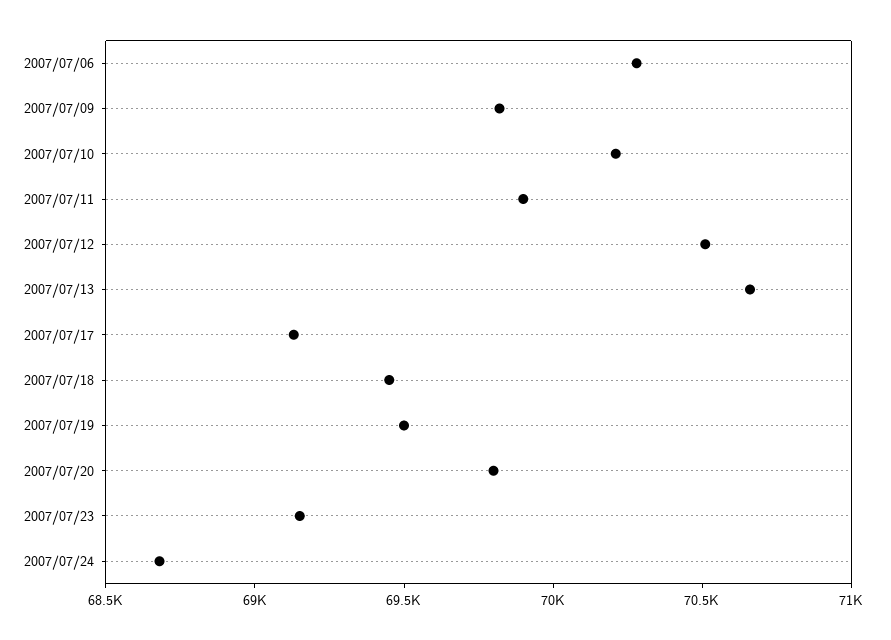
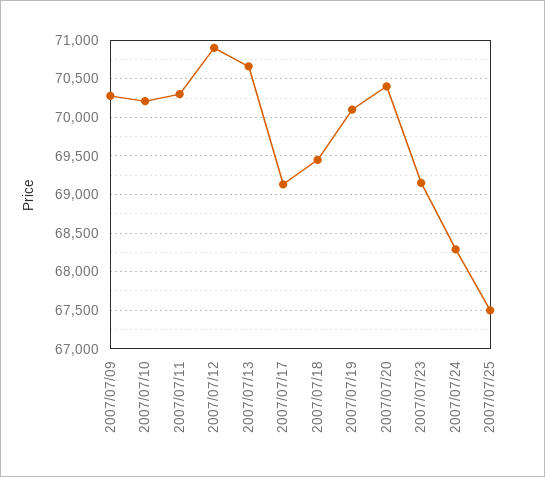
2007/07/06: 70300 -> none
2007/07/09: 69800 -> 70300
2007/07/11: 69900 -> 70300
2007/07/12: 70500 -> 70900
2007/07/19: 69500 -> 70100
2007/07/20: 69800 -> 70400
2007/07/24: 68700 -> 68300
2007/07/25: none -> 67500

